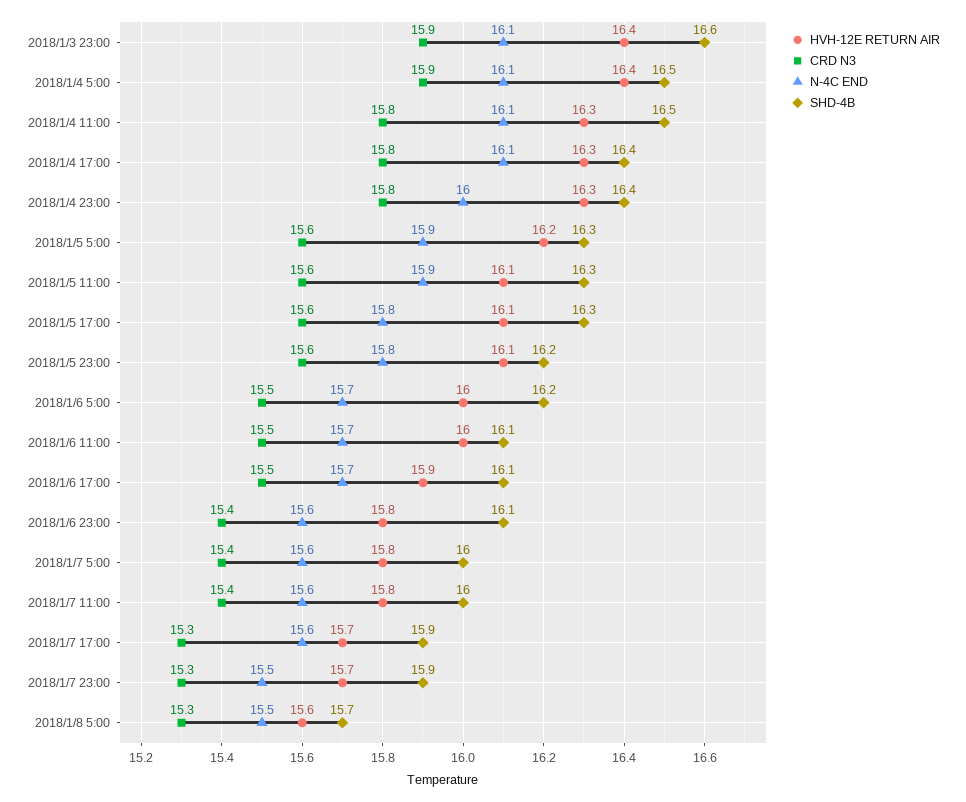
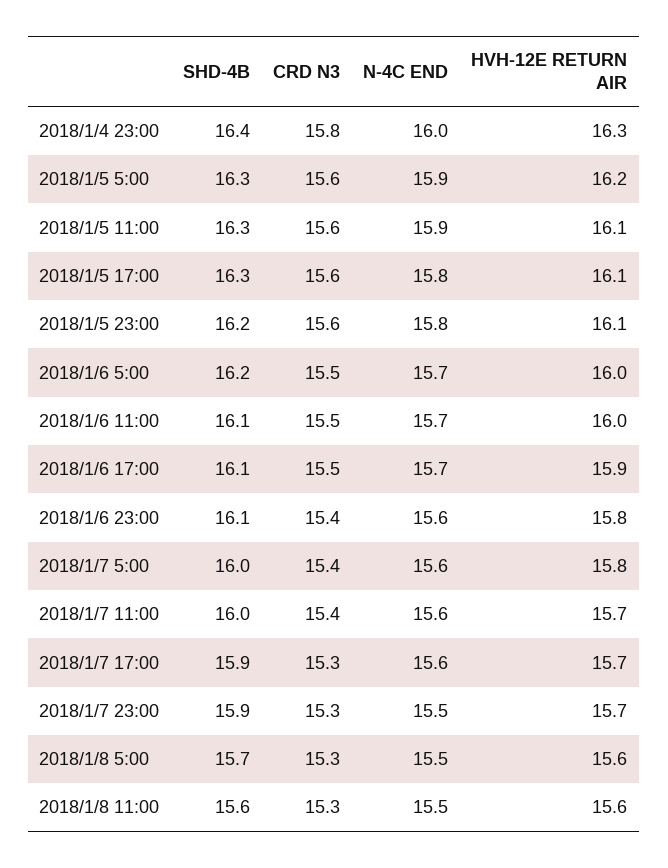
HVH-12E RETURN AIR, 2018/1/3 23:00: 16.4 -> none
CRD N3, 2018/1/3 23:00: 15.9 -> none
N-4C END, 2018/1/3 23:00: 16.1 -> none
SHD-4B, 2018/1/3 23:00: 16.6 -> none
HVH-12E RETURN AIR, 2018/1/4 5:00: 16.4 -> none
CRD N3, 2018/1/4 5:00: 15.9 -> none
N-4C END, 2018/1/4 5:00: 16.1 -> none
SHD-4B, 2018/1/4 5:00: 16.5 -> none
HVH-12E RETURN AIR, 2018/1/4 11:00: 16.3 -> none
CRD N3, 2018/1/4 11:00: 15.8 -> none
N-4C END, 2018/1/4 11:00: 16.1 -> none
SHD-4B, 2018/1/4 11:00: 16.5 -> none
HVH-12E RETURN AIR, 2018/1/4 17:00: 16.3 -> none
CRD N3, 2018/1/4 17:00: 15.8 -> none
N-4C END, 2018/1/4 17:00: 16.1 -> none
SHD-4B, 2018/1/4 17:00: 16.4 -> none
HVH-12E RETURN AIR, 2018/1/7 11:00: 15.8 -> 15.7
SHD-4B, 2018/1/8 11:00: none -> 15.6
CRD N3, 2018/1/8 11:00: none -> 15.3
N-4C END, 2018/1/8 11:00: none -> 15.5
HVH-12E RETURN AIR, 2018/1/8 11:00: none -> 15.6

